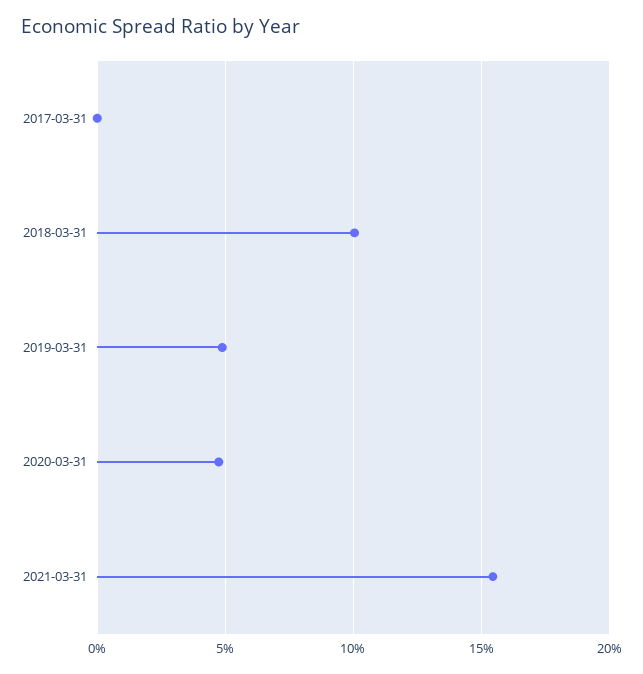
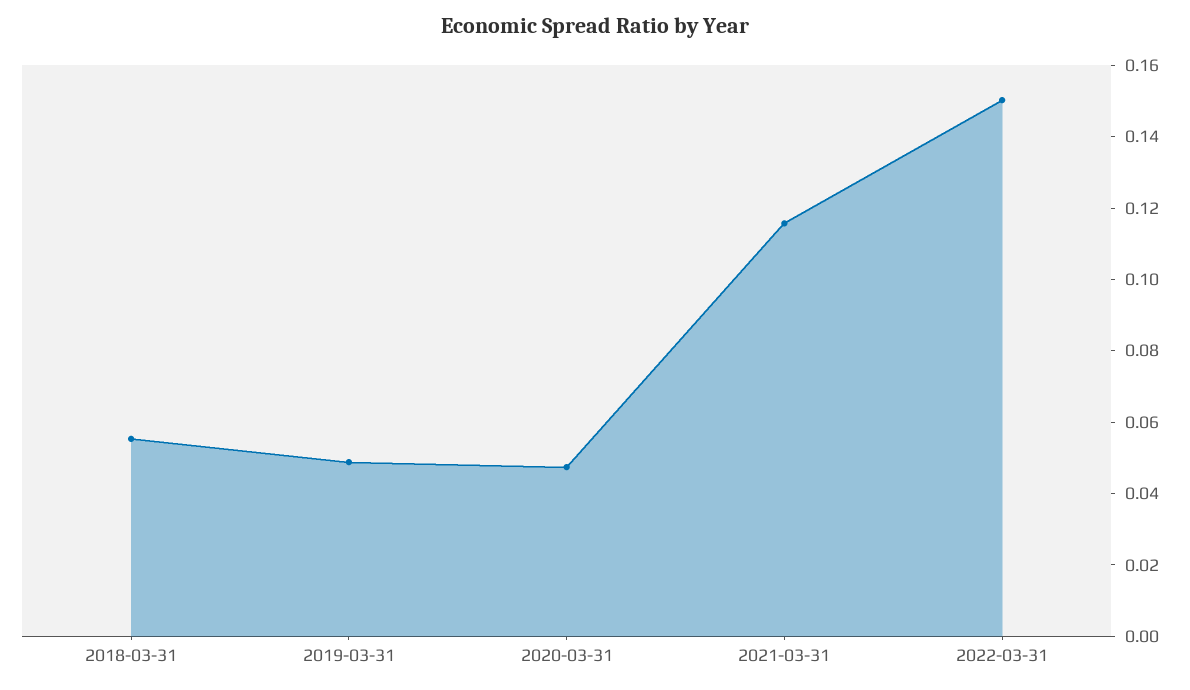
2017-03-31: 0 -> none
2018-03-31: 0.1 -> 0.055
2021-03-31: 0.155 -> 0.115
2022-03-31: none -> 0.15

